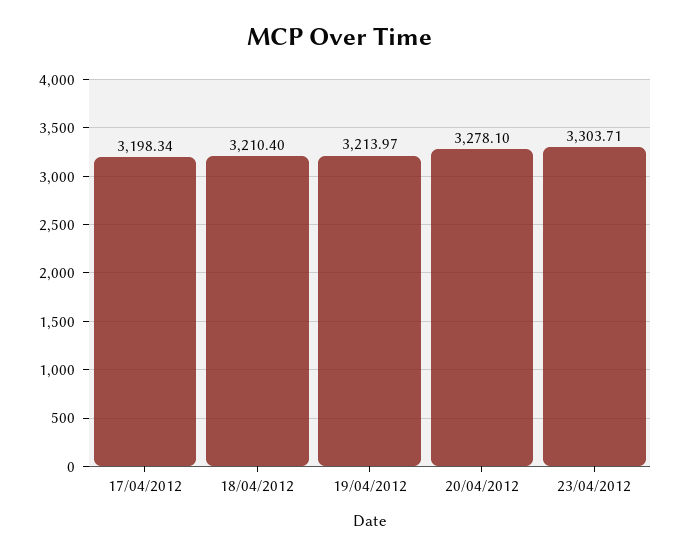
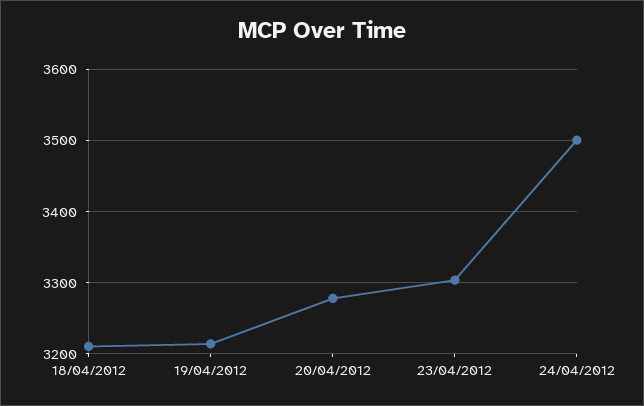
17/04/2012: 3198.34 -> none
24/04/2012: none -> 3500

